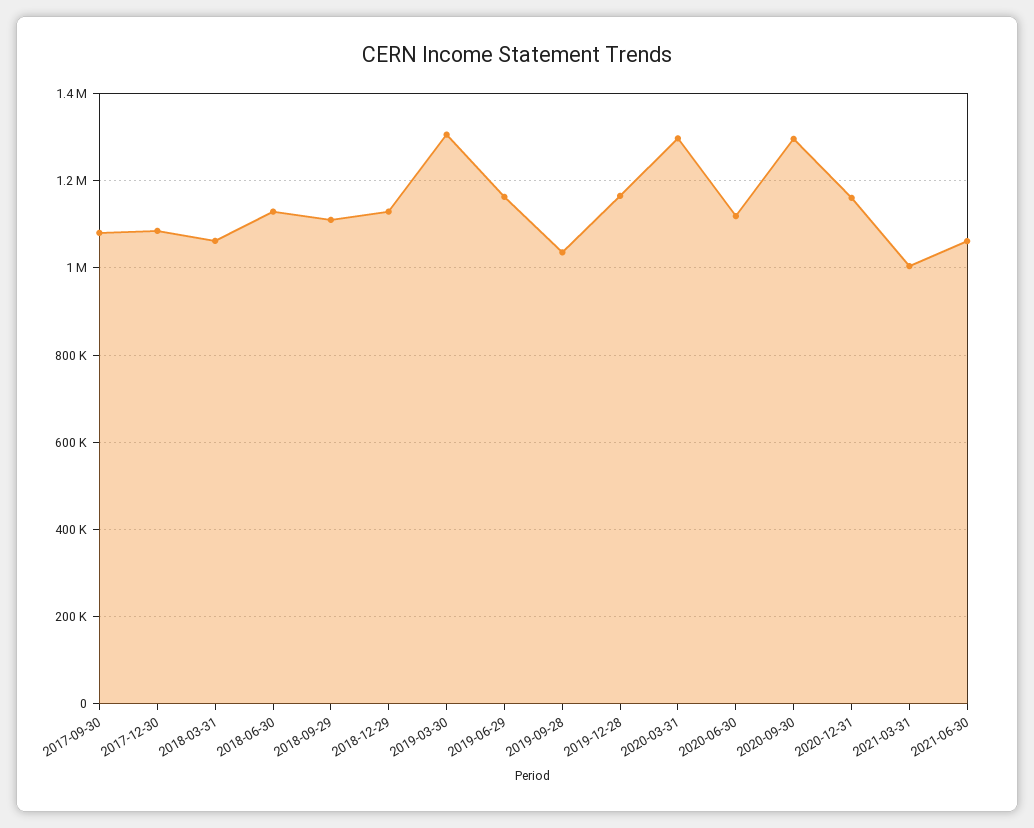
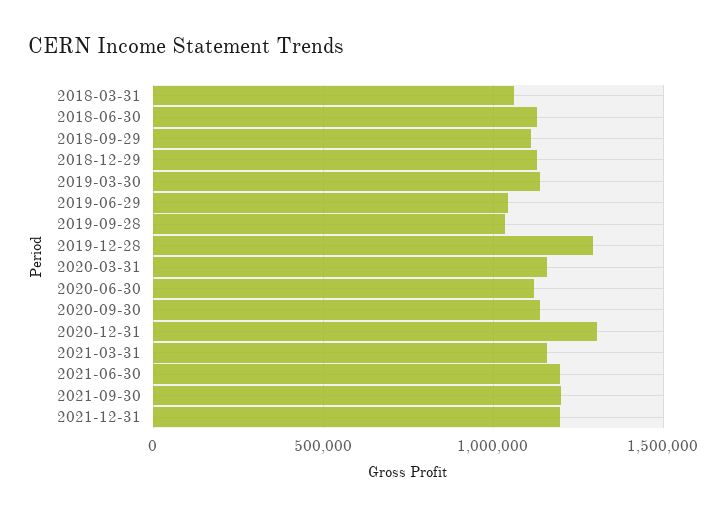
2017-09-30: 1080000 -> none
2017-12-30: 1080000 -> none
2019-03-30: 1300000 -> 1150000
2019-06-29: 1160000 -> 1050000
2019-12-28: 1160000 -> 1300000
2020-03-31: 1300000 -> 1150000
2020-09-30: 1300000 -> 1150000
2020-12-31: 1160000 -> 1300000
2021-03-31: 1000000 -> 1150000
2021-06-30: 1060000 -> 1200000
2021-09-30: none -> 1200000
2021-12-31: none -> 1200000

